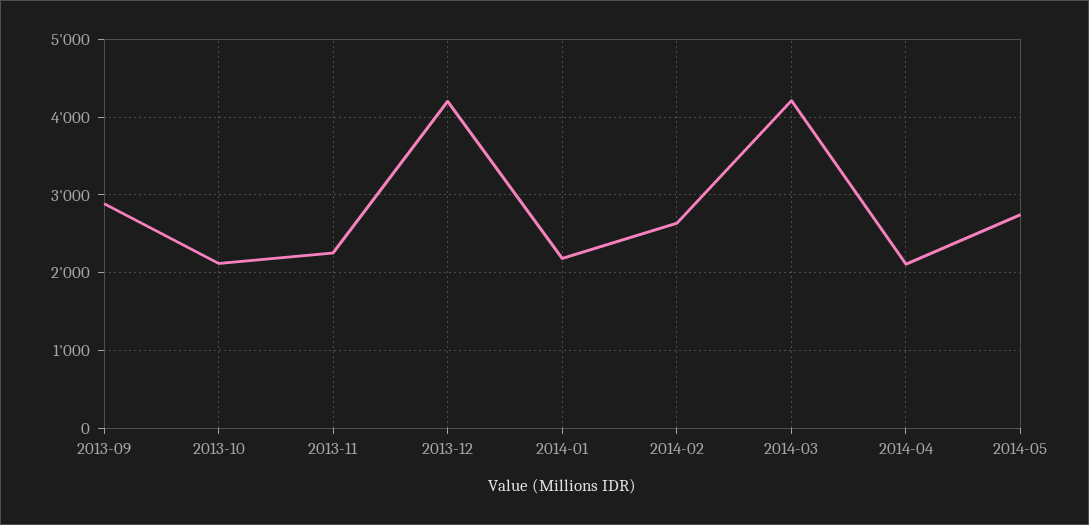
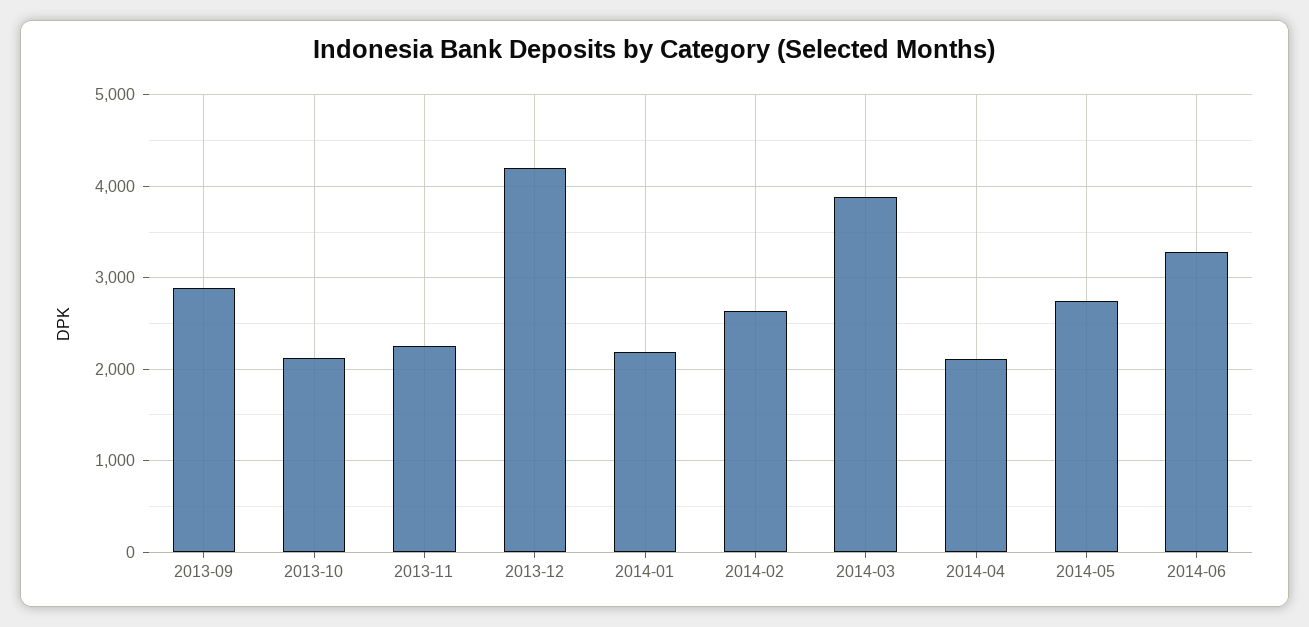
2014-03: 4200 -> 3900
2014-06: none -> 3300

